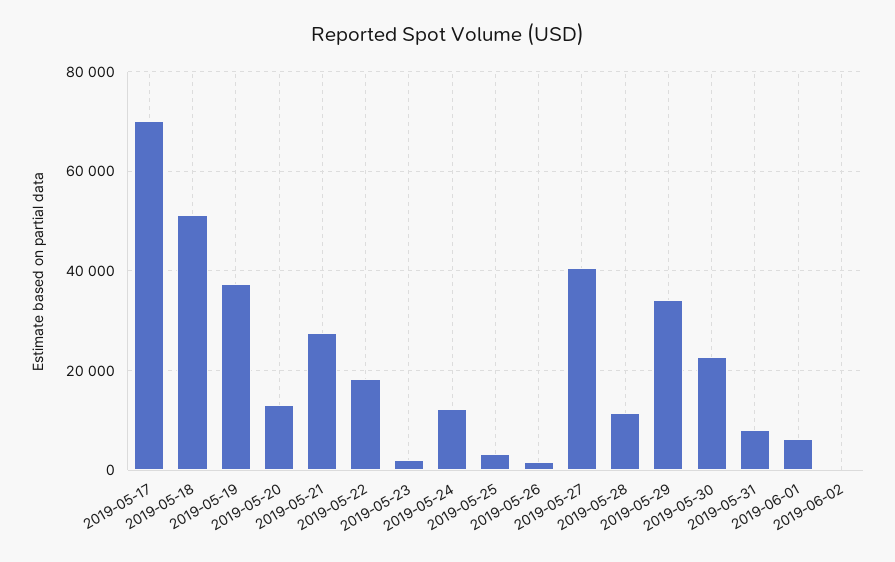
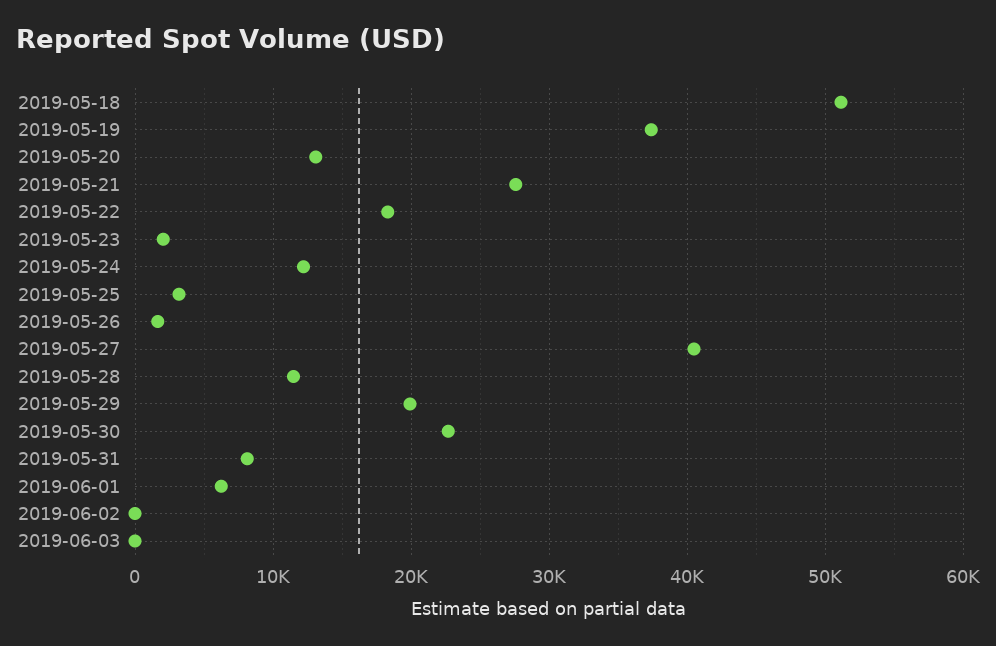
2019-05-17: 70000 -> none
2019-05-29: 34000 -> 20000
2019-06-03: none -> 0

